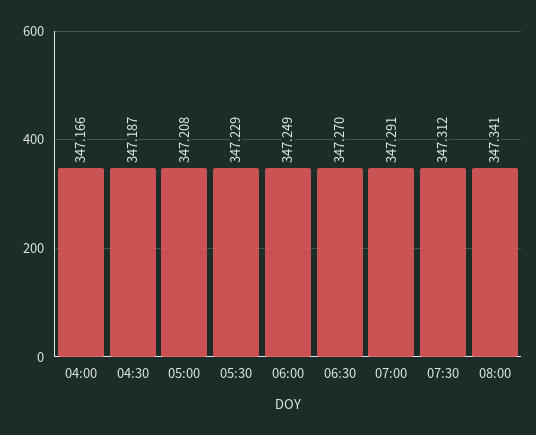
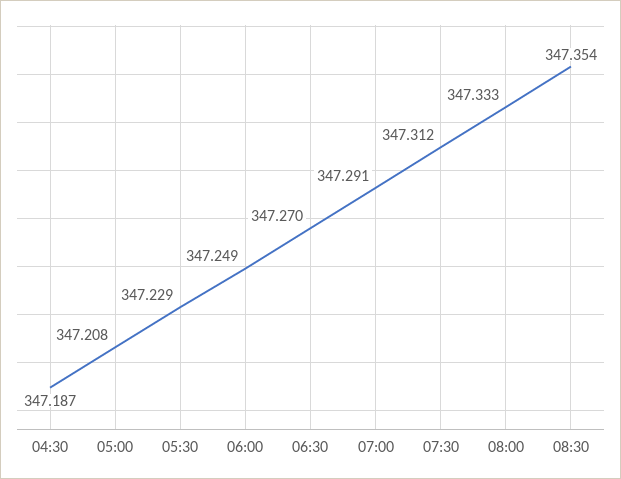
04:00: 347.166 -> none
08:00: 347.341 -> 347.333
08:30: none -> 347.354

